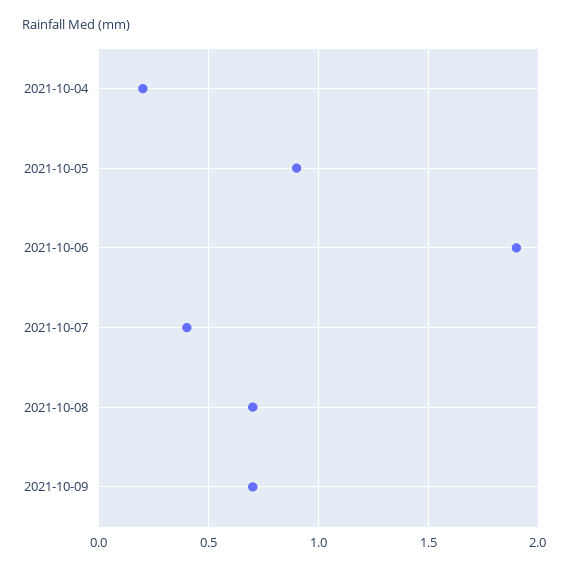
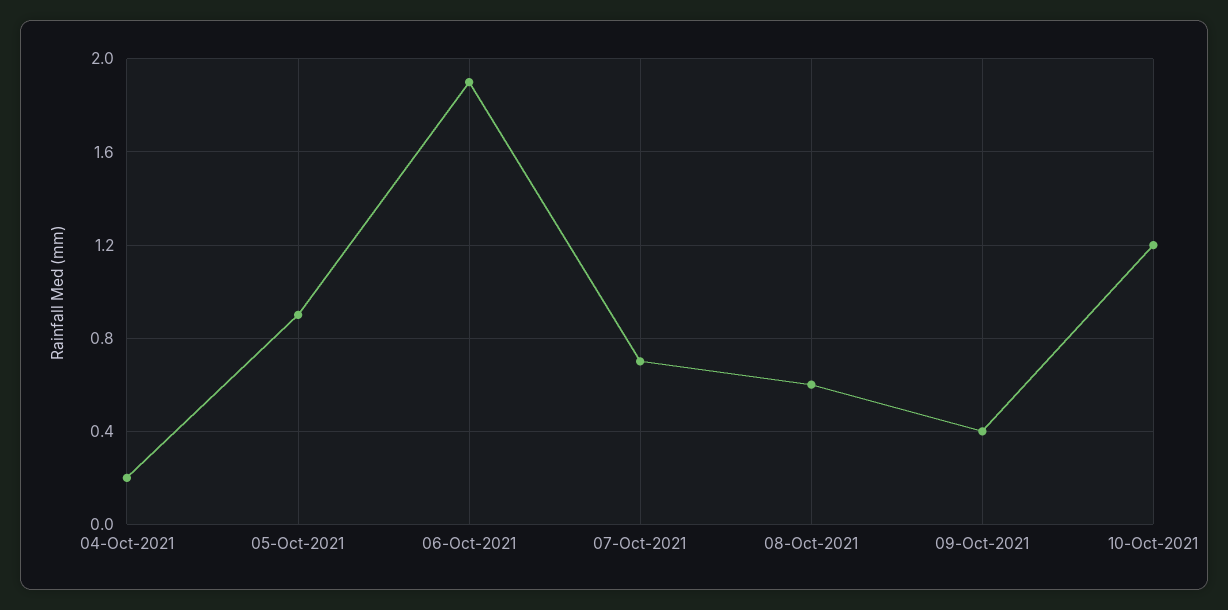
2021-10-07: 0.4 -> 0.7
2021-10-08: 0.7 -> 0.6
2021-10-09: 0.7 -> 0.4
10-Oct-2021: none -> 1.2

